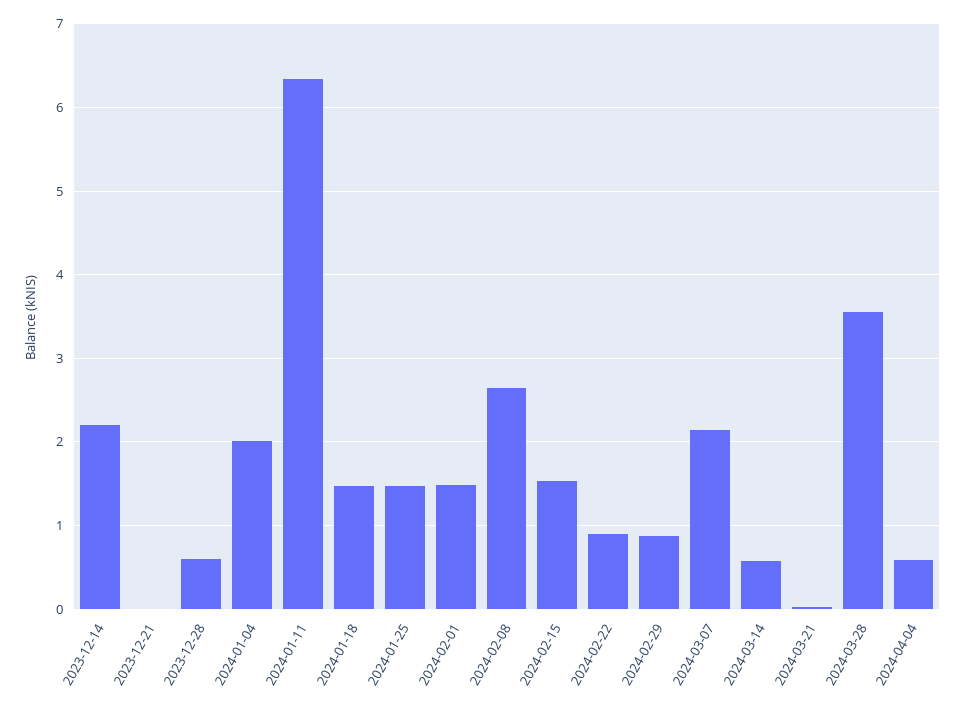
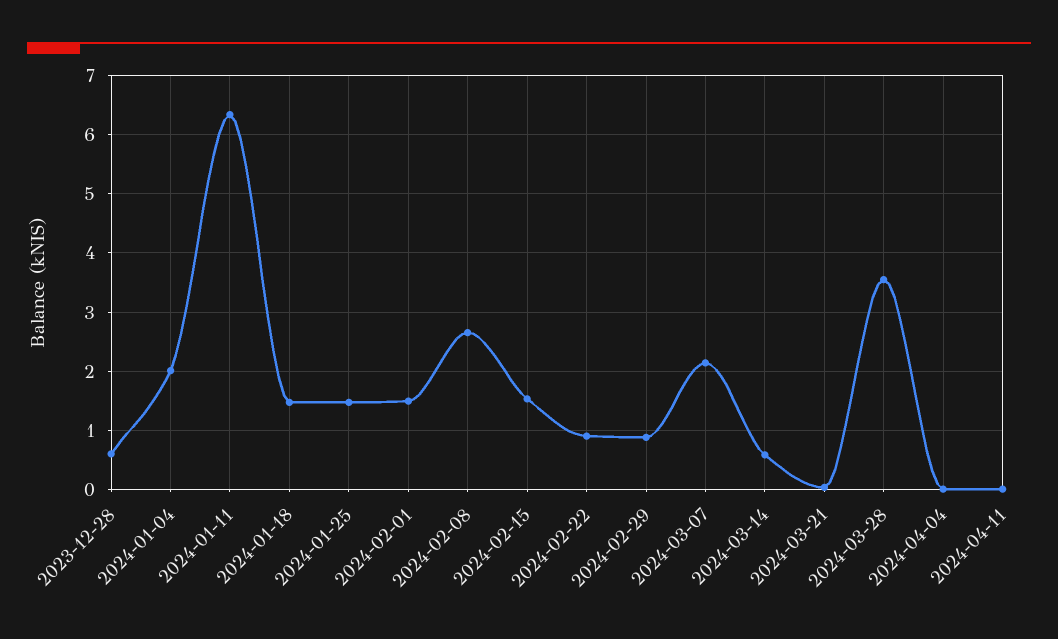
2023-12-14: 2.2 -> none
2023-12-21: 0 -> none
2024-04-04: 0.6 -> 0
2024-04-11: none -> 0

